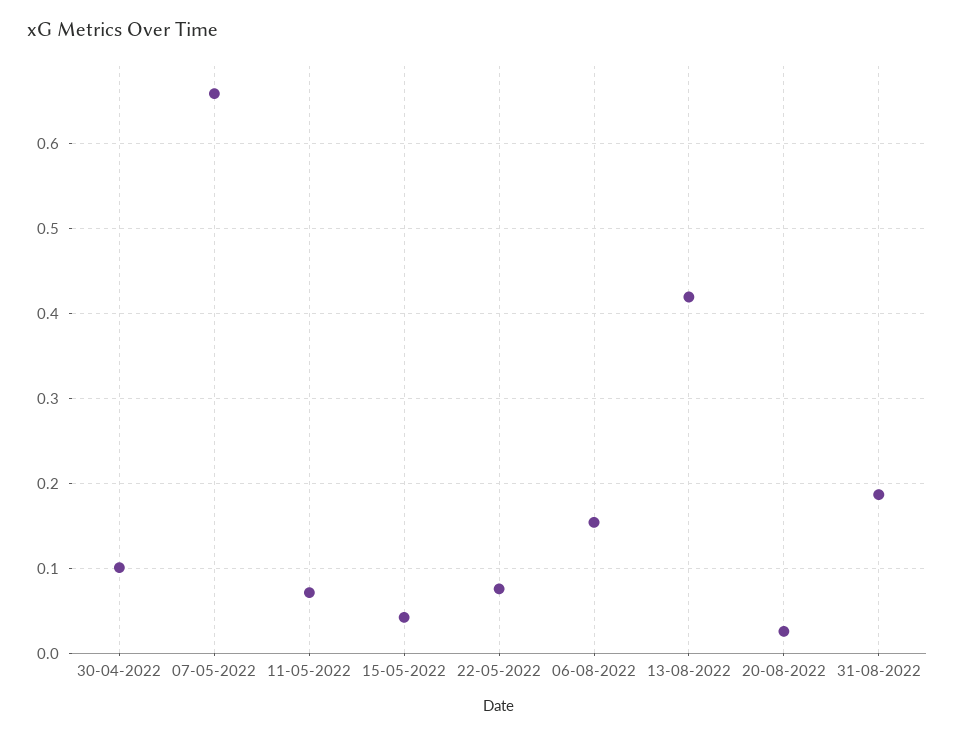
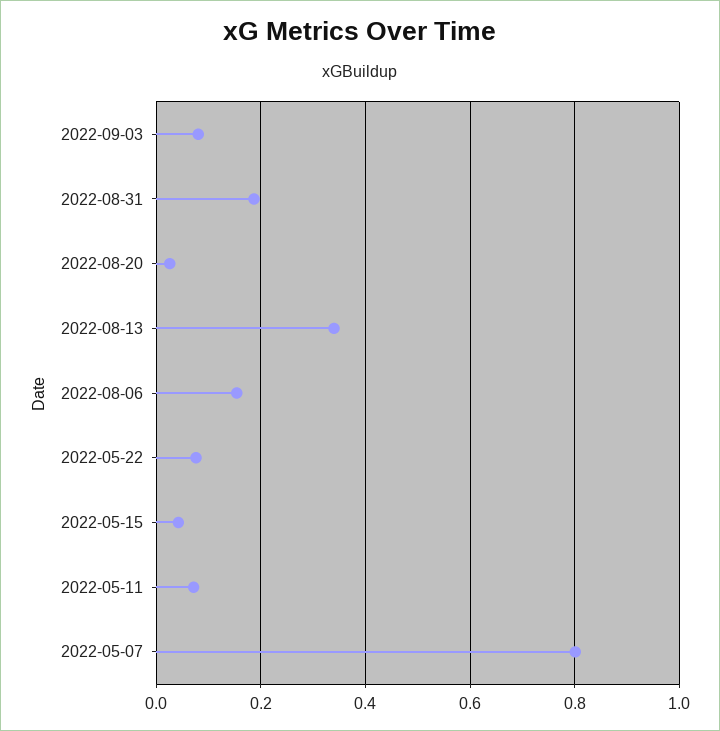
30-04-2022: 0.1 -> none
07-05-2022: 0.66 -> 0.8
13-08-2022: 0.42 -> 0.34
2022-09-03: none -> 0.08

